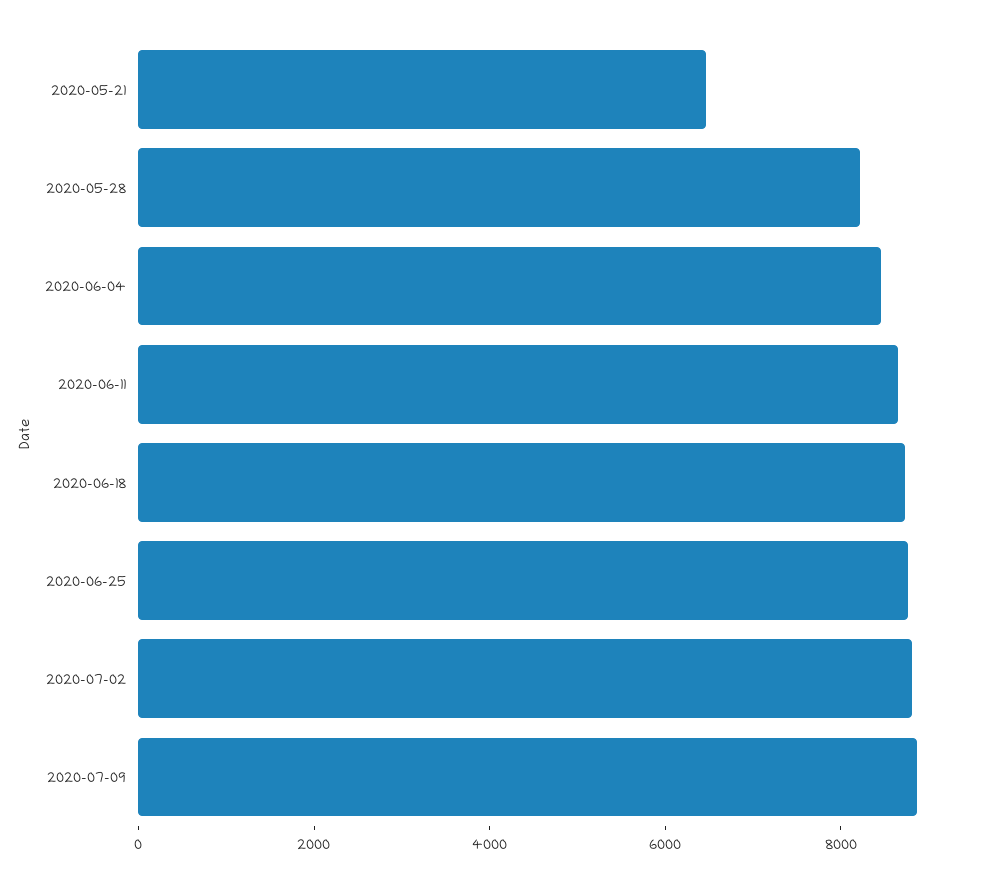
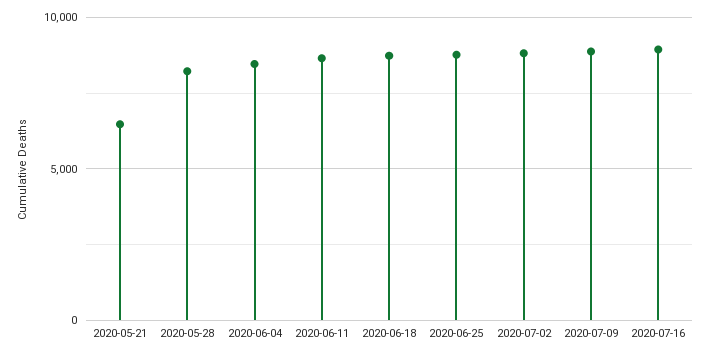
2020-07-16: none -> 9000

